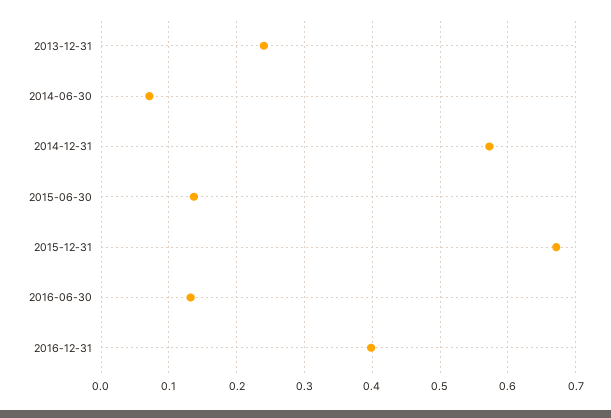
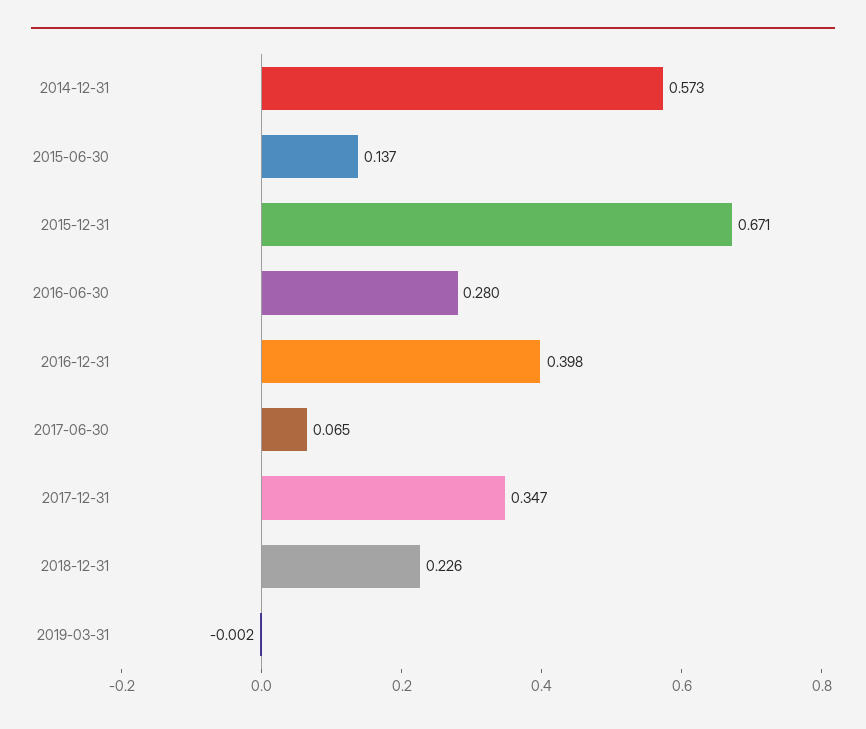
2013-12-31: 0.24 -> none
2014-06-30: 0.07 -> none
2016-06-30: 0.13 -> 0.28
2017-06-30: none -> 0.065
2017-12-31: none -> 0.347
2018-12-31: none -> 0.226
2019-03-31: none -> -0.002

